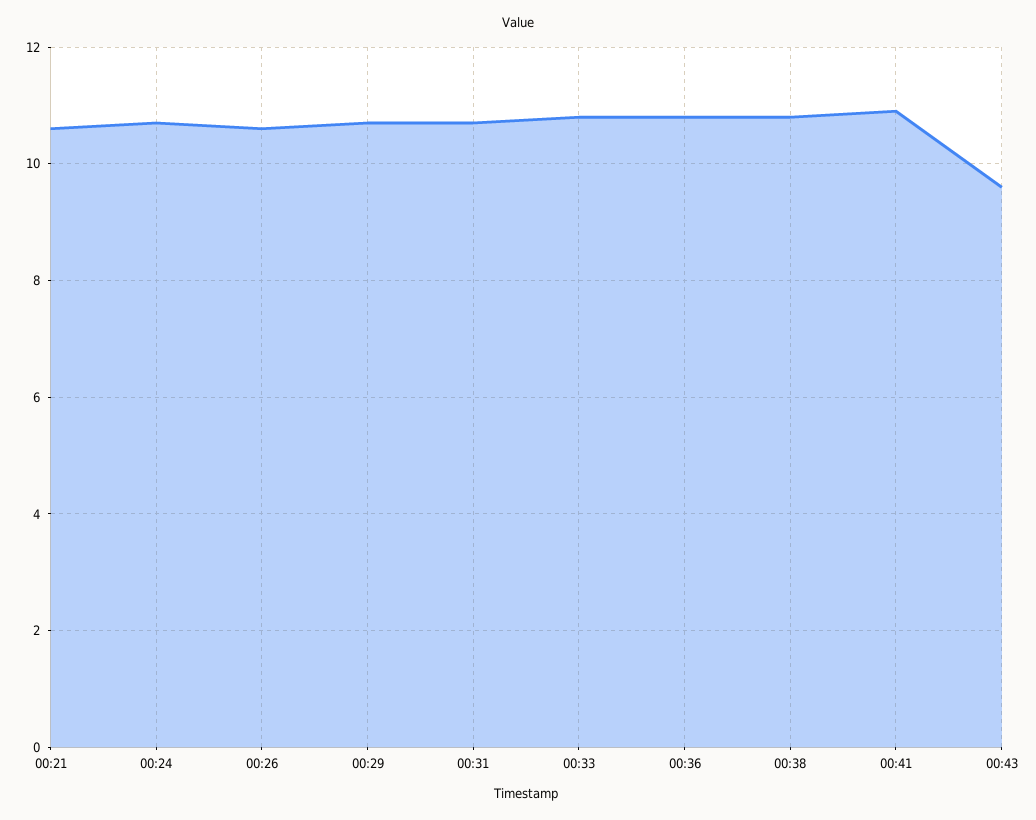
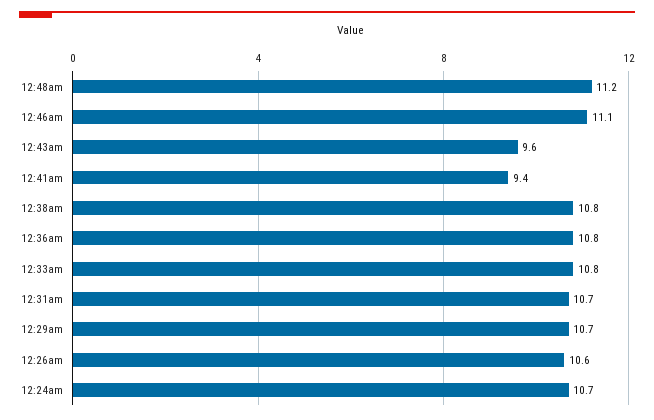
00:21: 10.5 -> none
00:41: 11 -> 9.4
12:48am: none -> 11.2
12:46am: none -> 11.1

